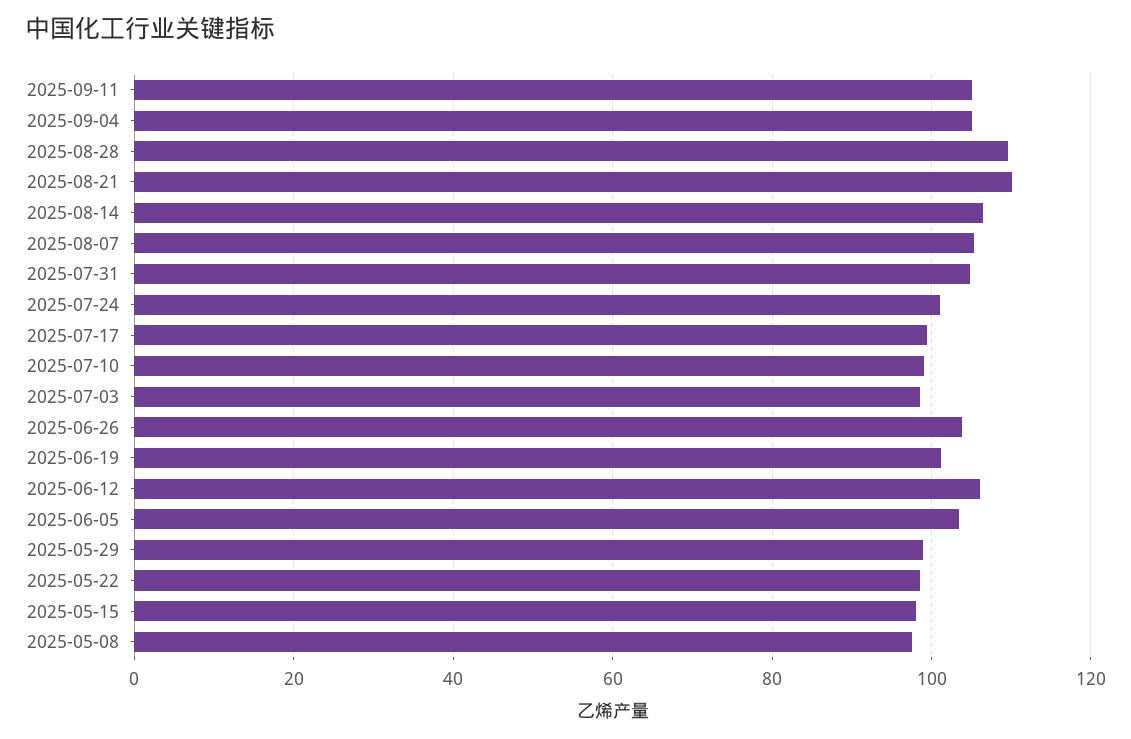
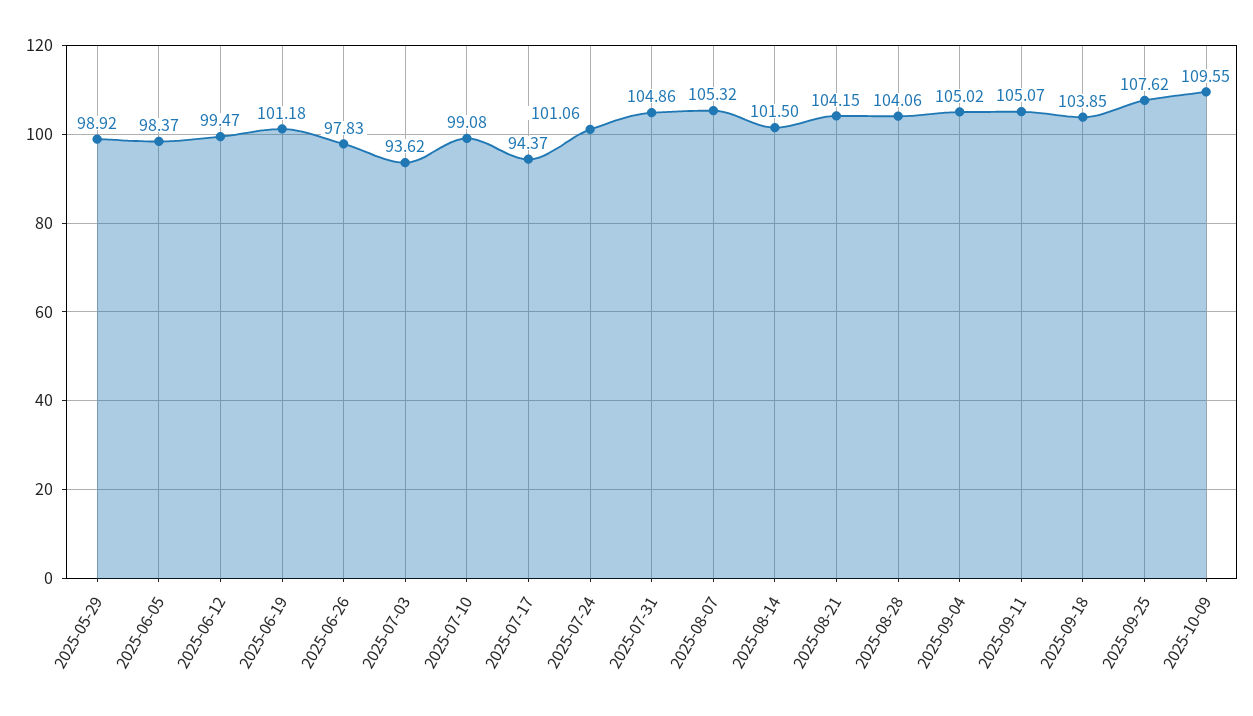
2025-08-28: 110 -> 104.06
2025-08-21: 110 -> 104.15
2025-08-14: 106 -> 101.5
2025-07-17: 100 -> 94.37
2025-07-03: 98 -> 93.62
2025-06-26: 104 -> 97.83
2025-06-12: 106 -> 99.47
2025-06-05: 104 -> 98.37
2025-05-22: 98 -> none
2025-05-15: 98 -> none
2025-05-08: 98 -> none
2025-09-18: none -> 103.85
2025-09-25: none -> 107.62
2025-10-09: none -> 109.55

